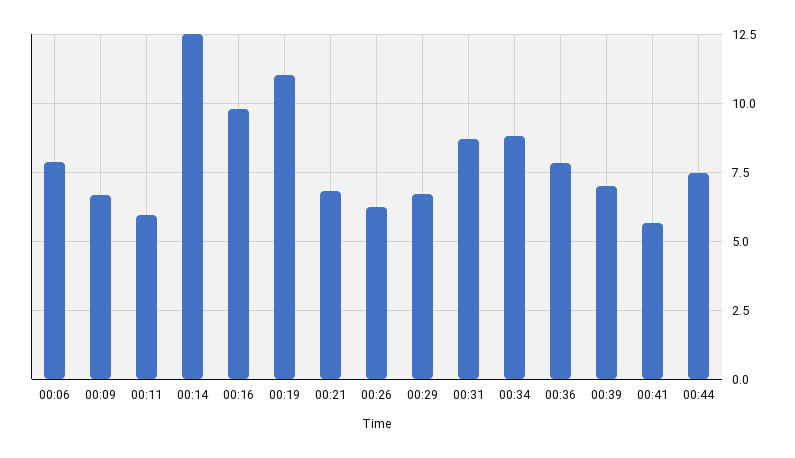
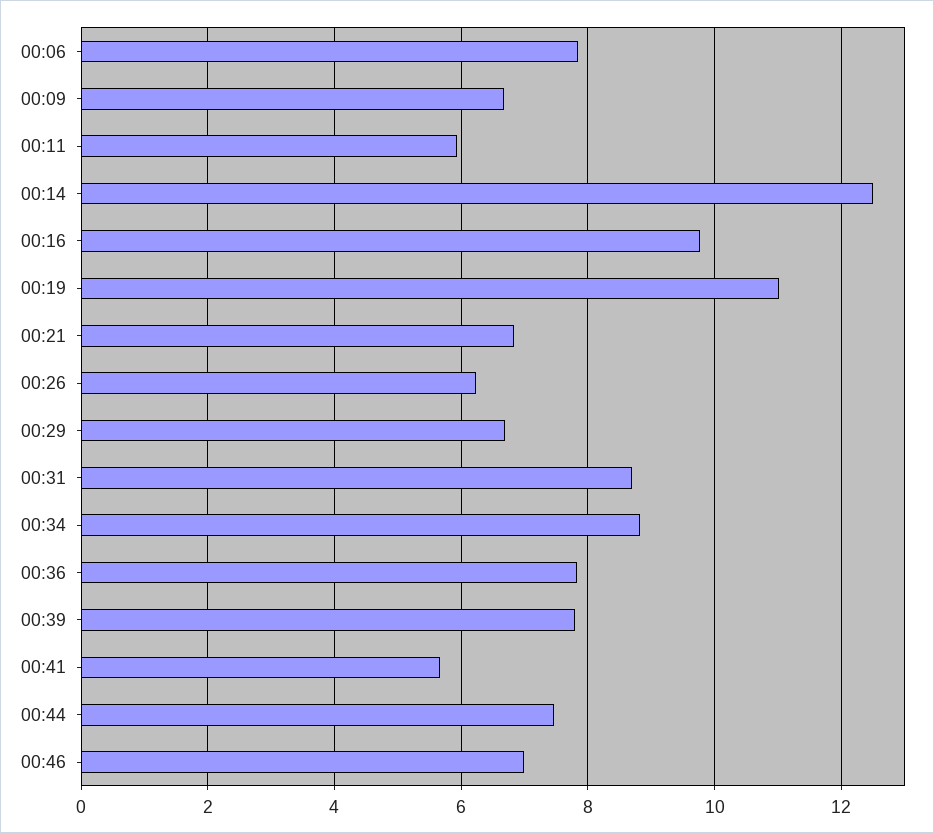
00:39: 7 -> 7.8
00:46: none -> 7

